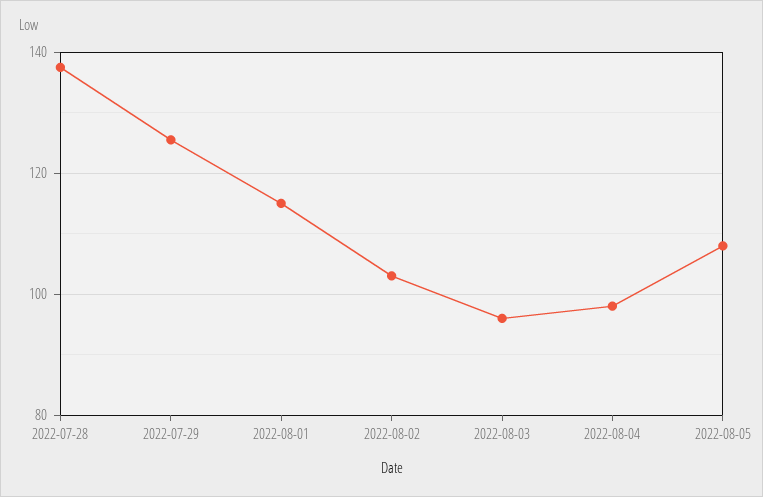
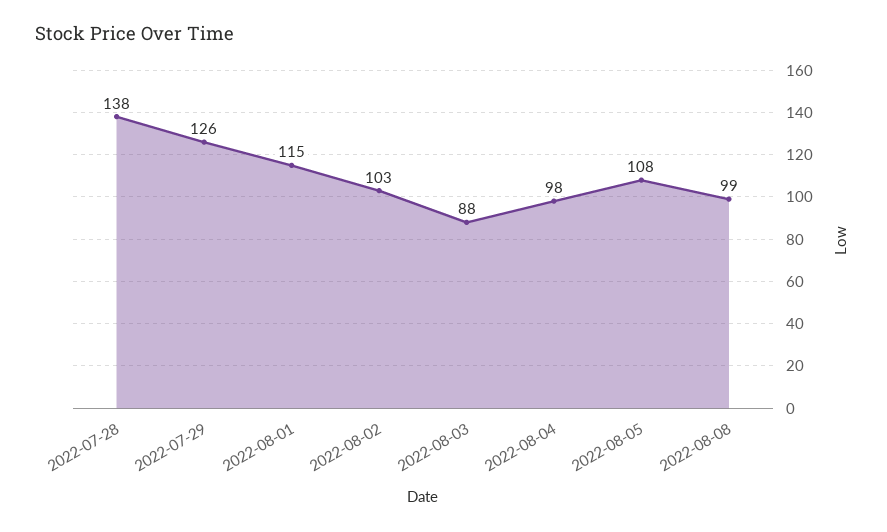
2022-08-03: 96 -> 88
2022-08-08: none -> 99

